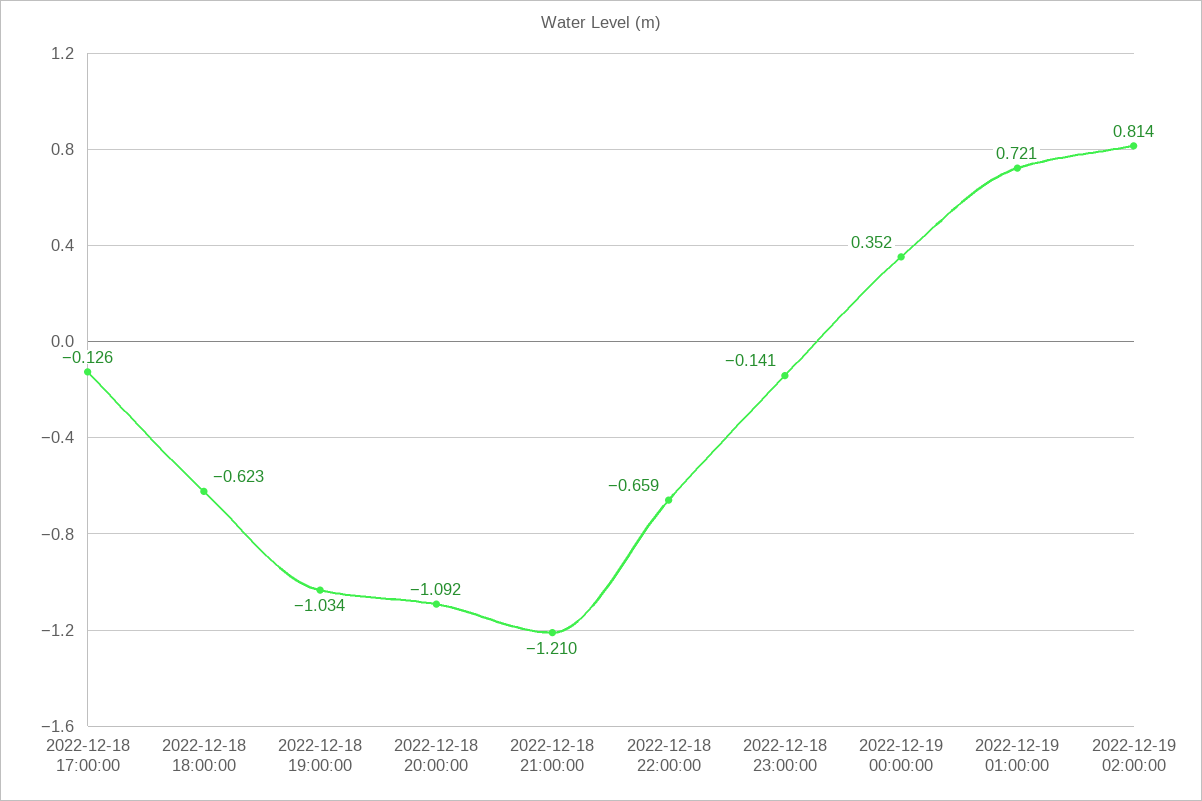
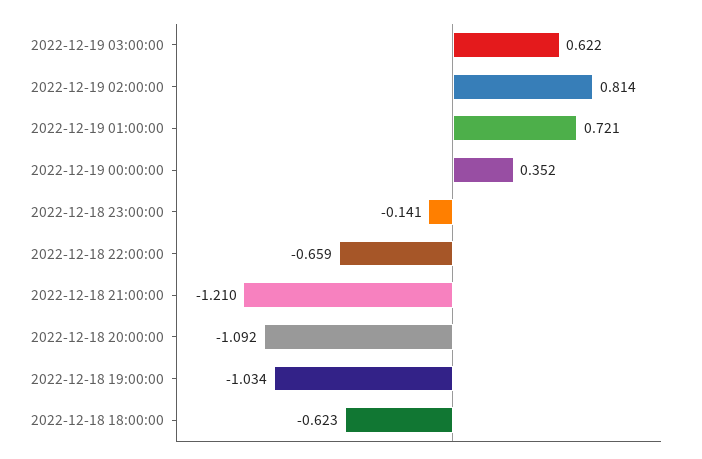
2022-12-18 17:00:00: -0.126 -> none
2022-12-19 03:00:00: none -> 0.622

